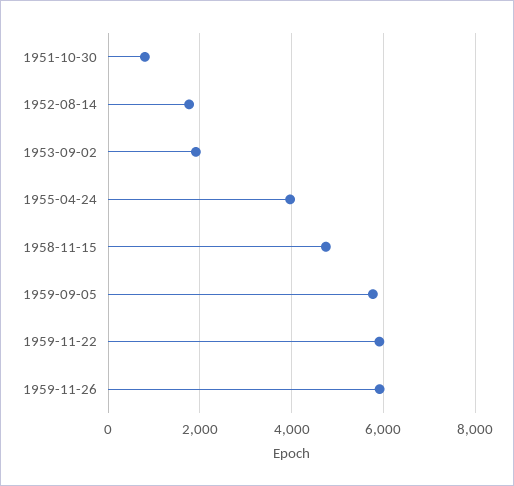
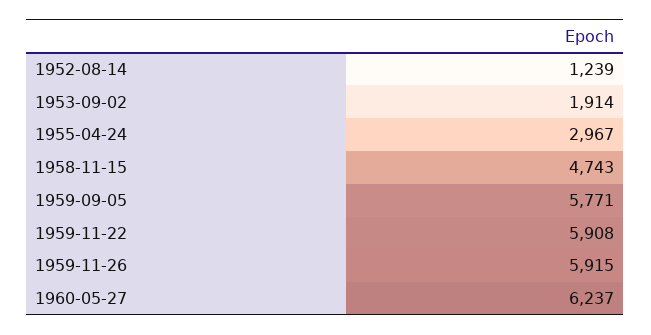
1951-10-30: 800 -> none
1952-08-14: 1800 -> 1239
1955-04-24: 4000 -> 2967
1960-05-27: none -> 6237

